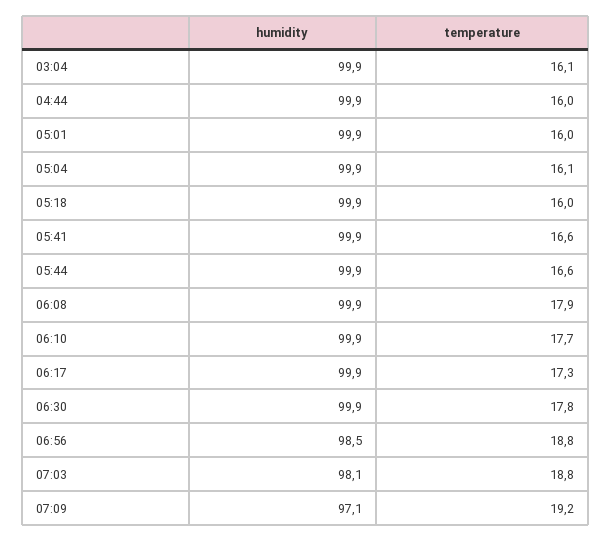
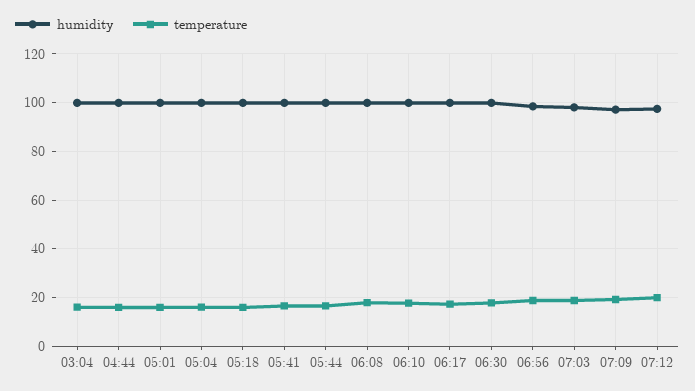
humidity, 07:12: none -> 97.5
temperature, 07:12: none -> 20

